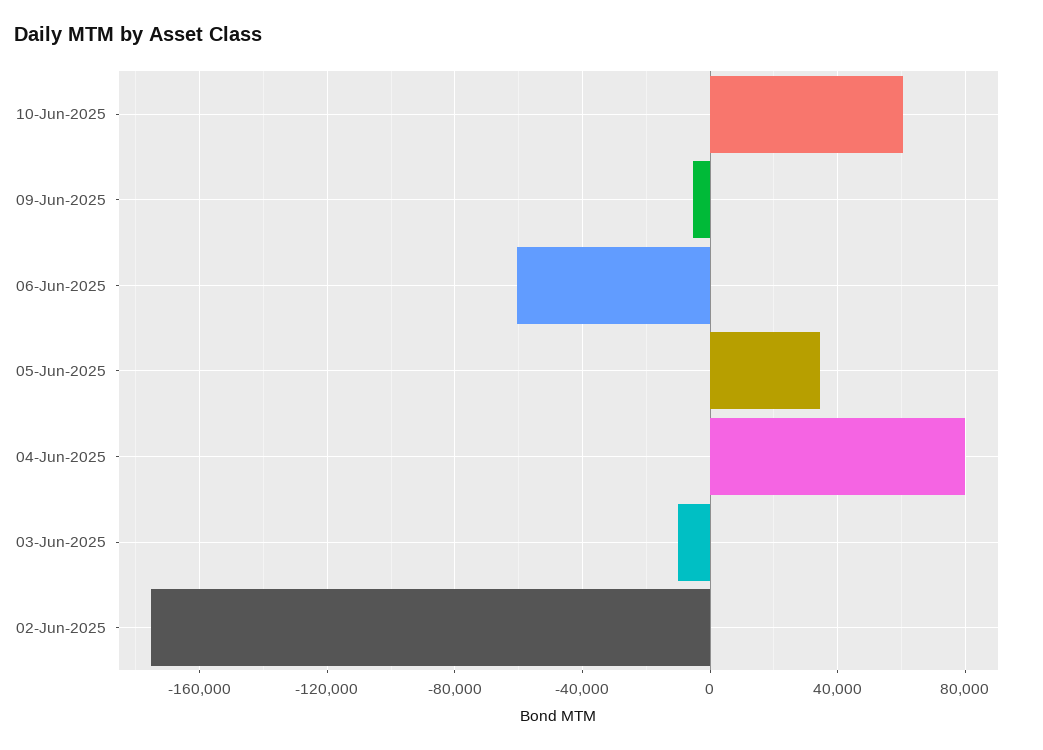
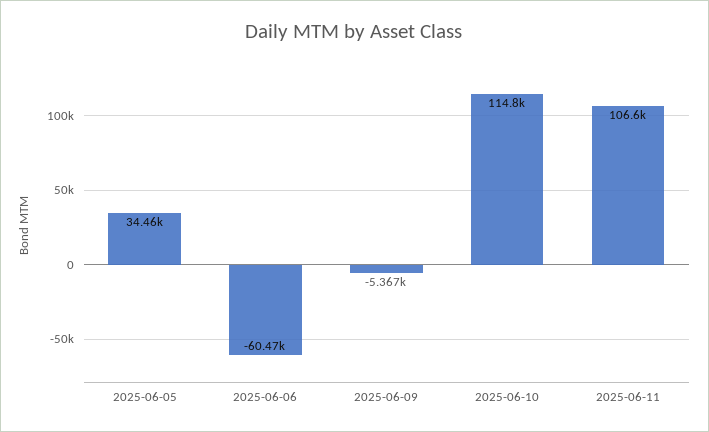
10-Jun-2025: 60000 -> 114800
04-Jun-2025: 80000 -> none
03-Jun-2025: -10000 -> none
02-Jun-2025: -175000 -> none
2025-06-11: none -> 106600

